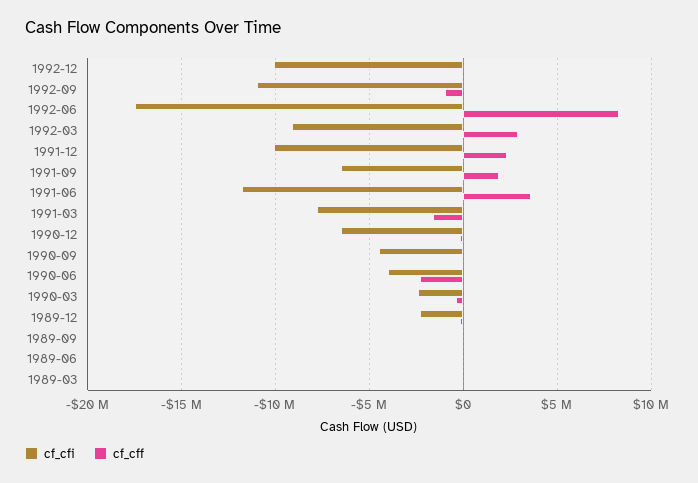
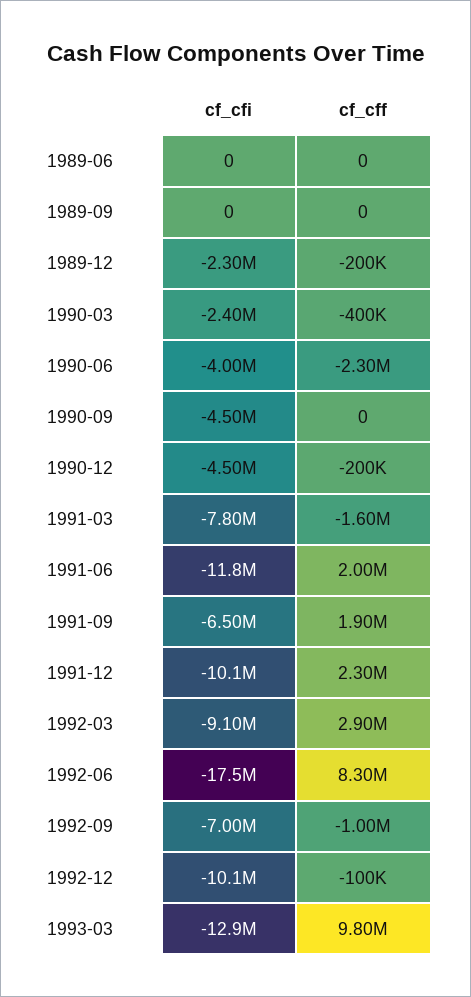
cf_cfi, 1992-09: -11000000 -> -7000000
cf_cff, 1991-06: 3500000 -> 2000000
cf_cfi, 1990-12: -6500000 -> -4500000
cf_cfi, 1989-03: 0 -> none
cf_cff, 1989-03: 0 -> none
cf_cfi, 1993-03: none -> -12900000
cf_cff, 1993-03: none -> 9800000

